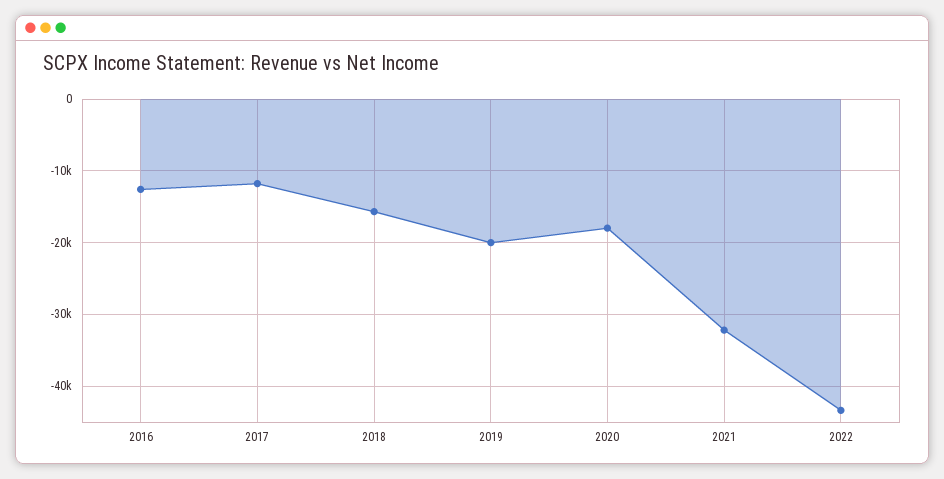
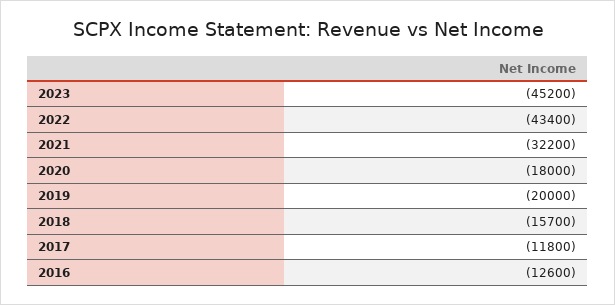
2023: none -> -45200

